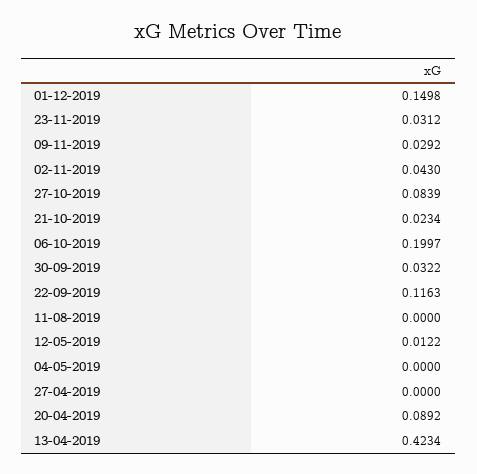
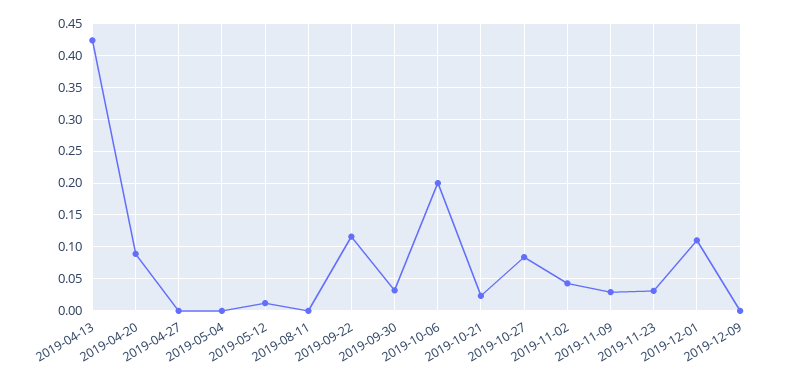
01-12-2019: 0.1498 -> 0.11
2019-12-09: none -> 0

